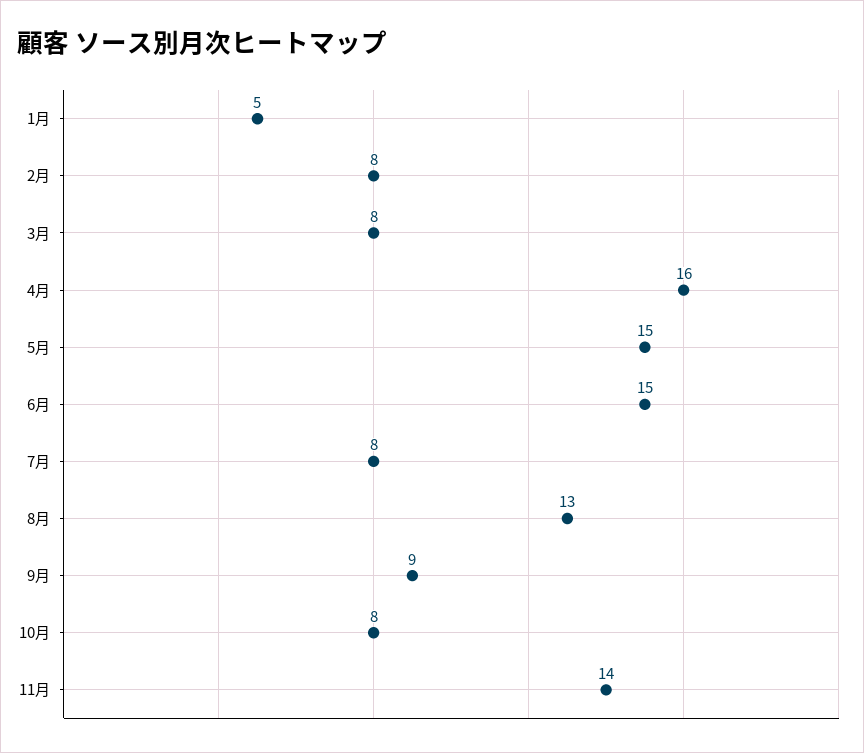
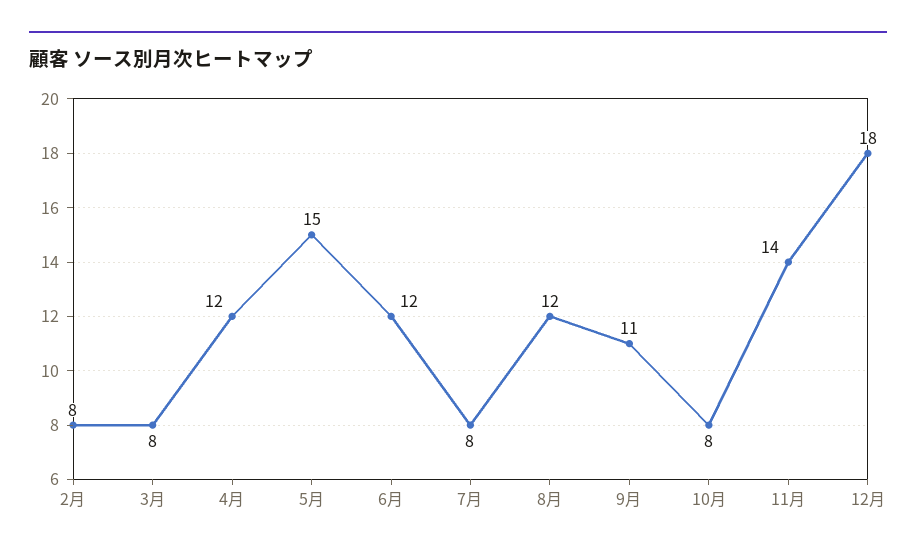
1月: 5 -> none
4月: 16 -> 12
6月: 15 -> 12
8月: 13 -> 12
9月: 9 -> 11
12月: none -> 18

